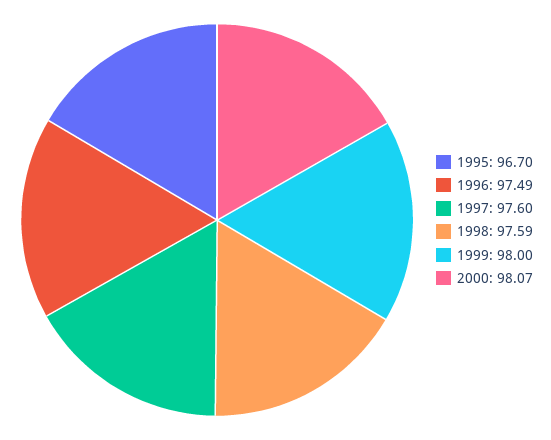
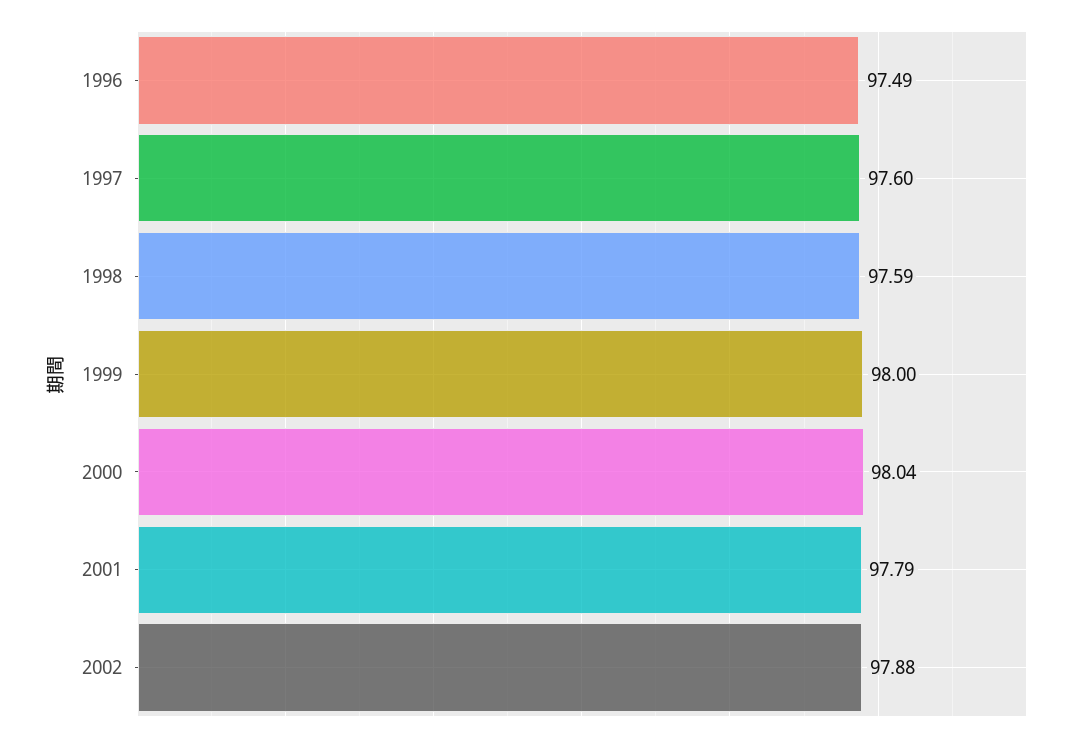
1995: 96.7 -> none
2000: 98.07 -> 98.04
2001: none -> 97.79
2002: none -> 97.88

